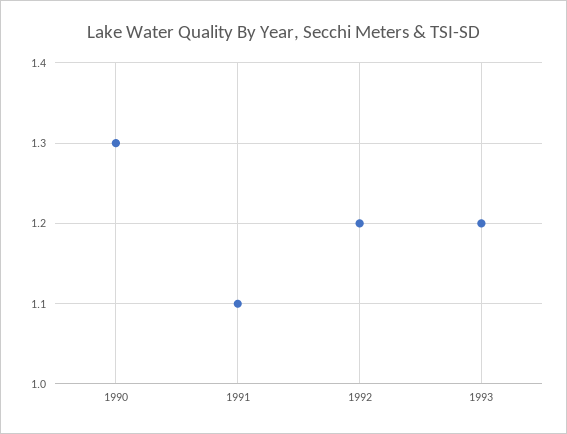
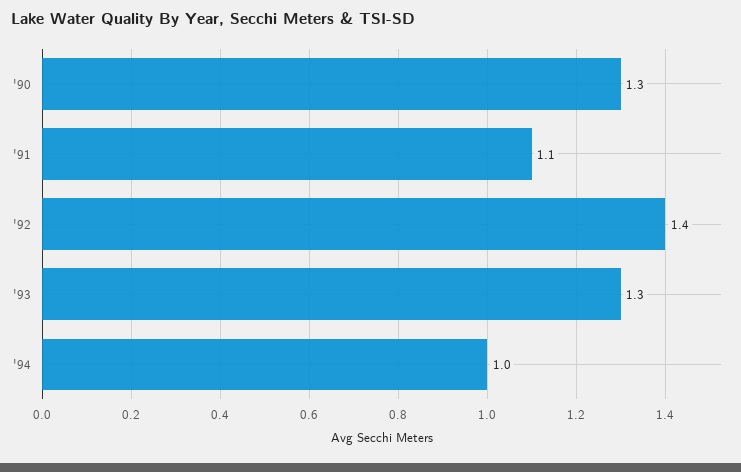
1992: 1.2 -> 1.4
1993: 1.2 -> 1.3
'94: none -> 1

